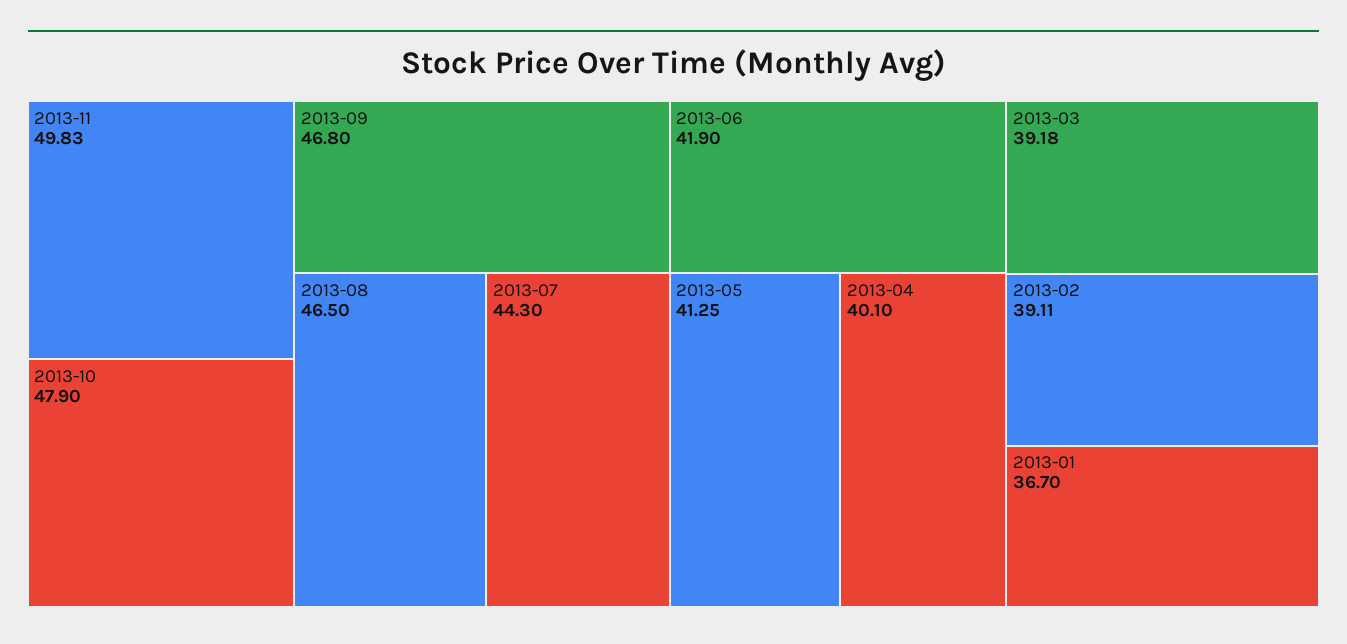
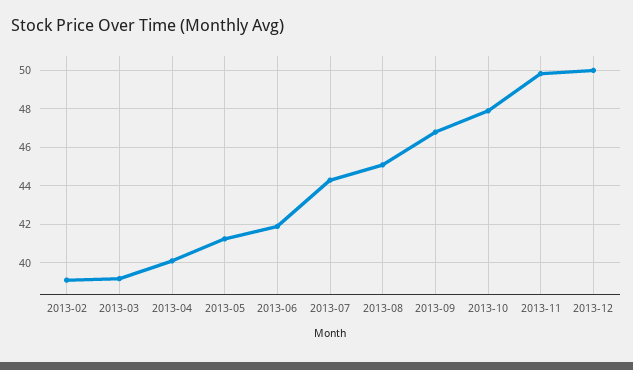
2013-08: 46.5 -> 45
2013-01: 36.7 -> none
2013-12: none -> 50

